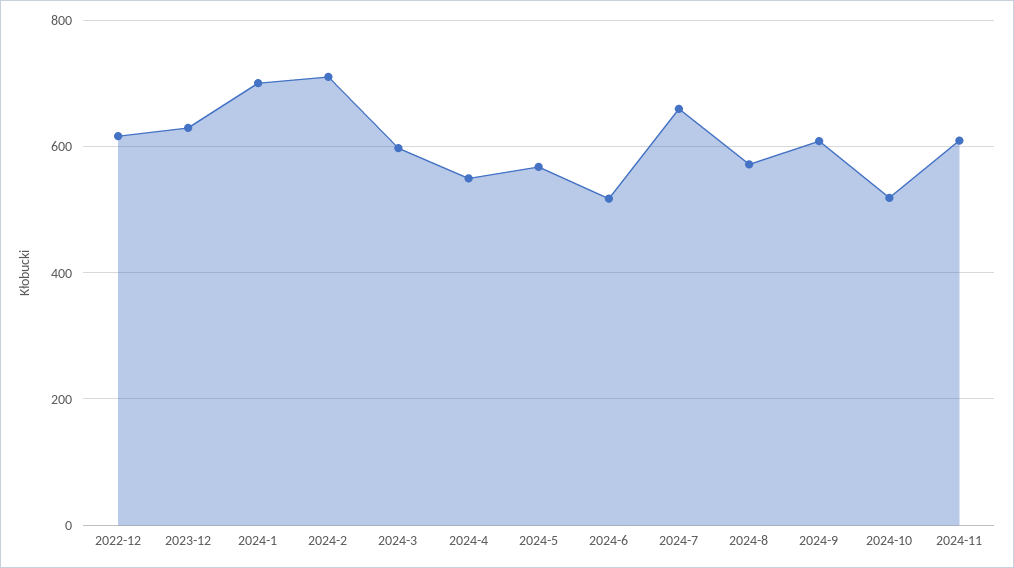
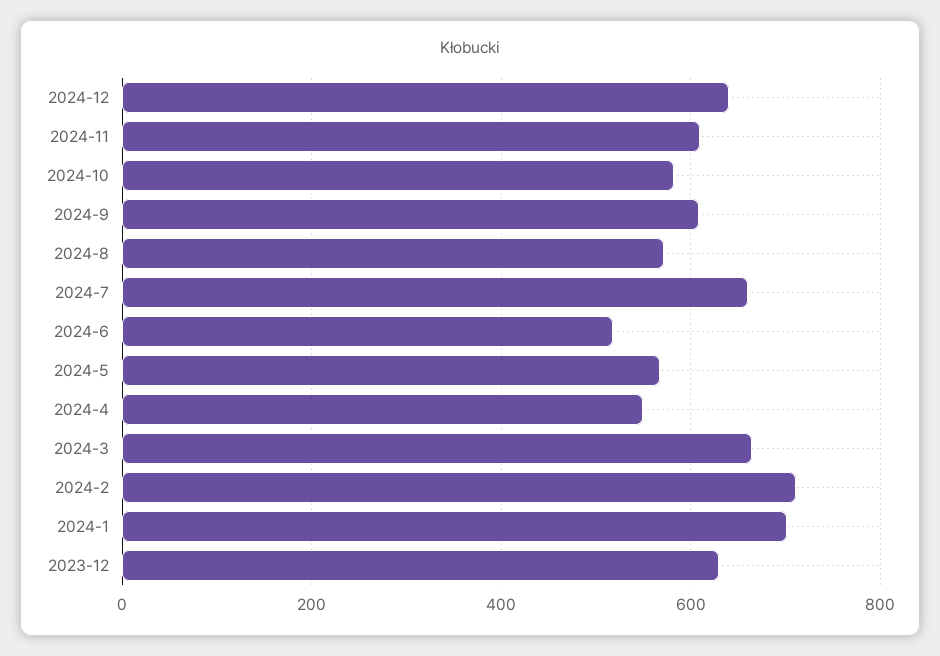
2022-12: 620 -> none
2024-3: 600 -> 660
2024-10: 520 -> 580
2024-12: none -> 640

